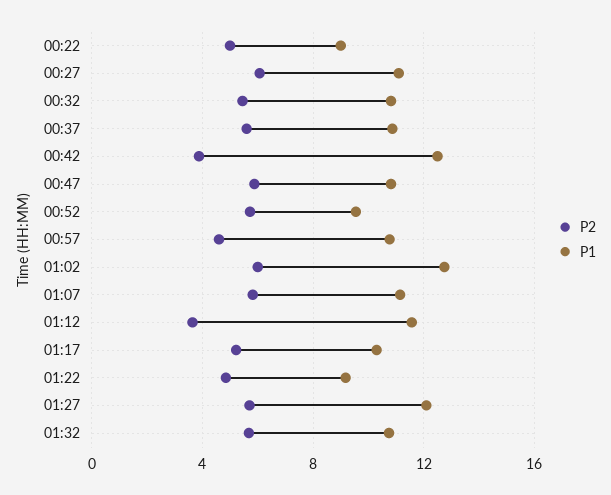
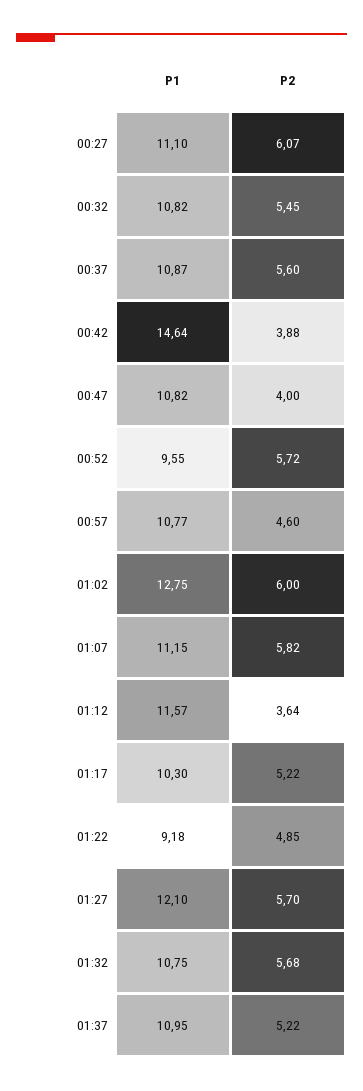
P2, 00:22: 5 -> none
P1, 00:22: 9 -> none
P1, 00:42: 12.5 -> 14.64
P2, 00:47: 6 -> 4
P1, 01:37: none -> 10.95
P2, 01:37: none -> 5.22

